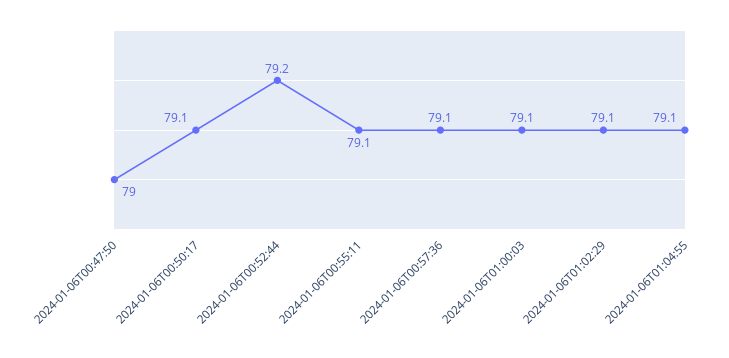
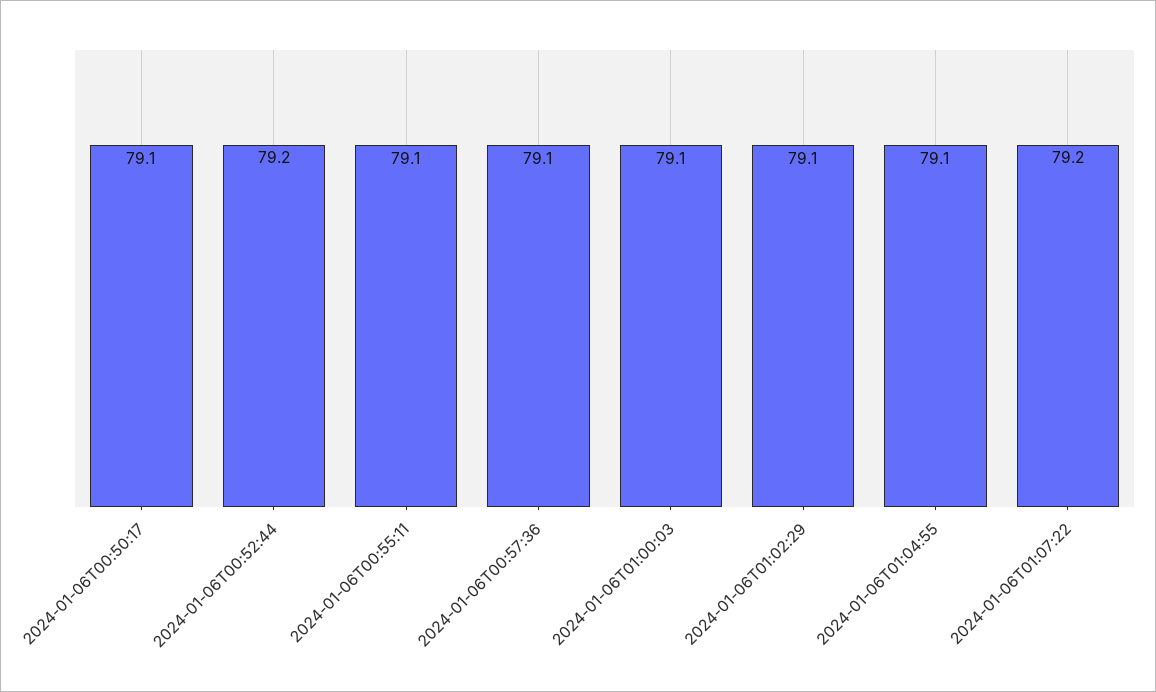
2024-01-06T00:47:50: 79 -> none
2024-01-06T01:07:22: none -> 79.2

